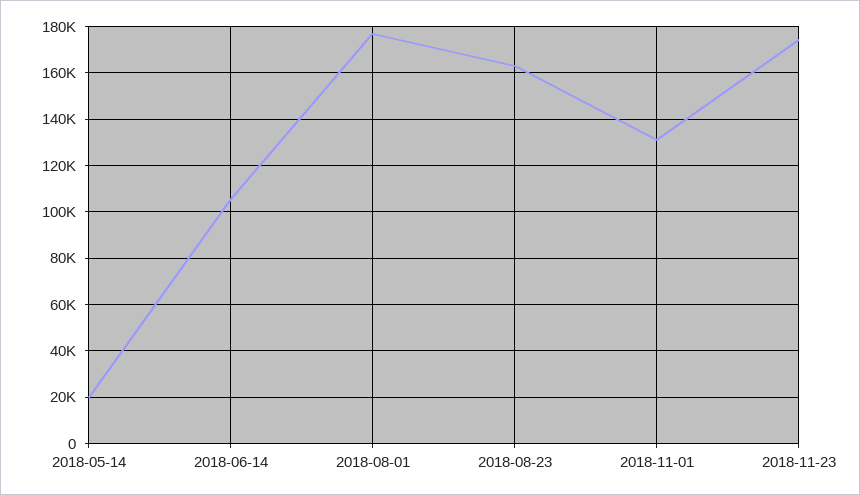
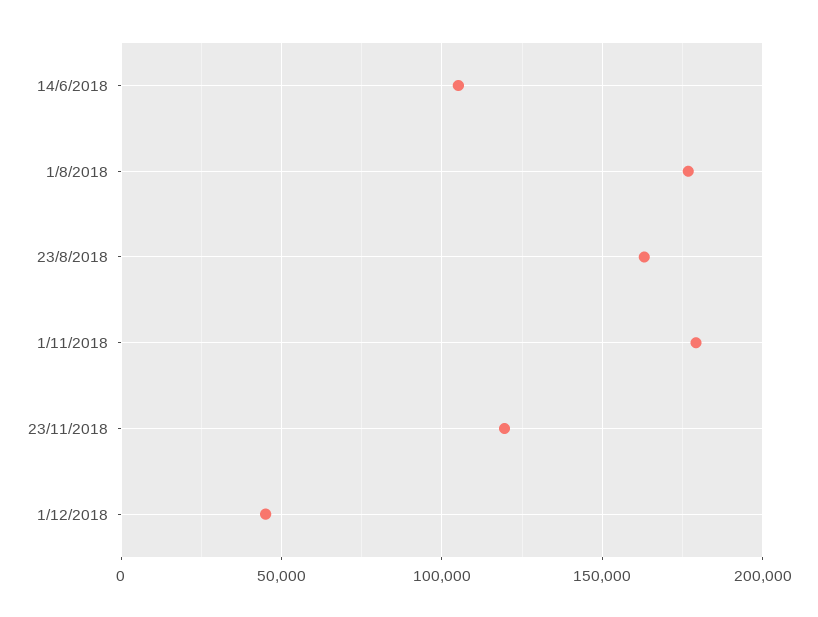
2018-05-14: 20000 -> none
2018-11-01: 130000 -> 180000
2018-11-23: 175000 -> 120000
1/12/2018: none -> 45000

